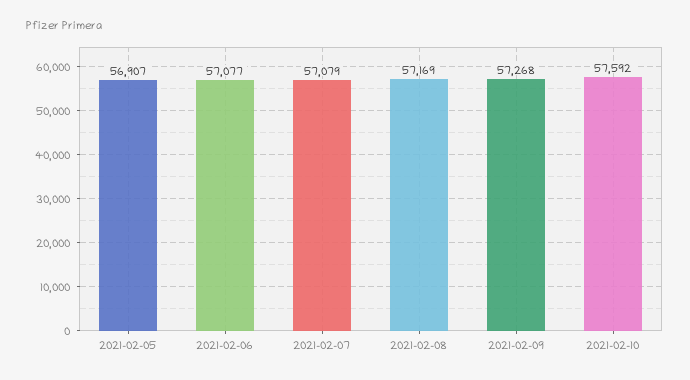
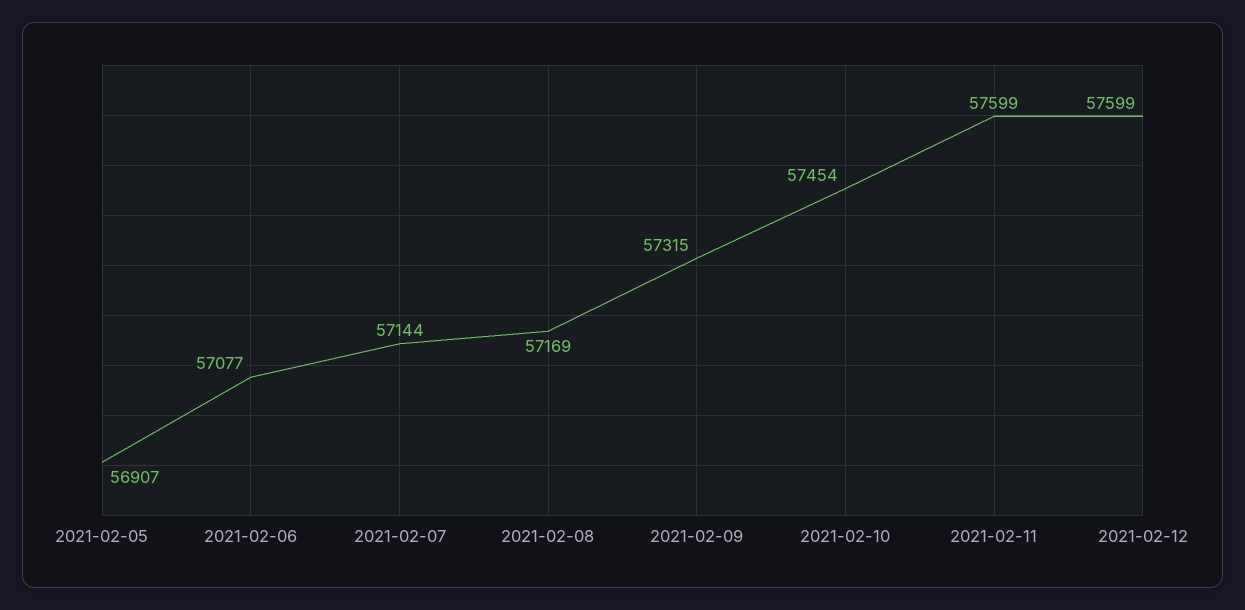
2021-02-07: 57079 -> 57144
2021-02-09: 57268 -> 57315
2021-02-10: 57592 -> 57454
2021-02-11: none -> 57599
2021-02-12: none -> 57599

